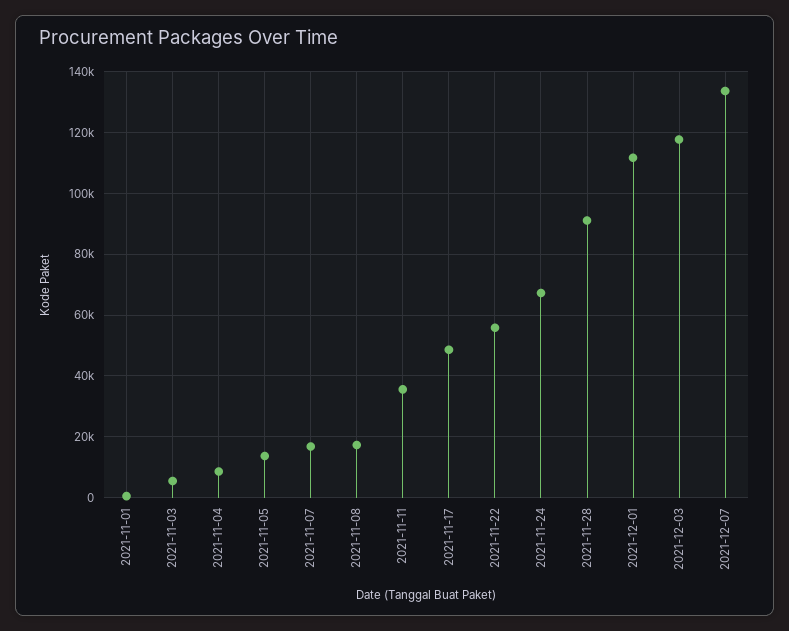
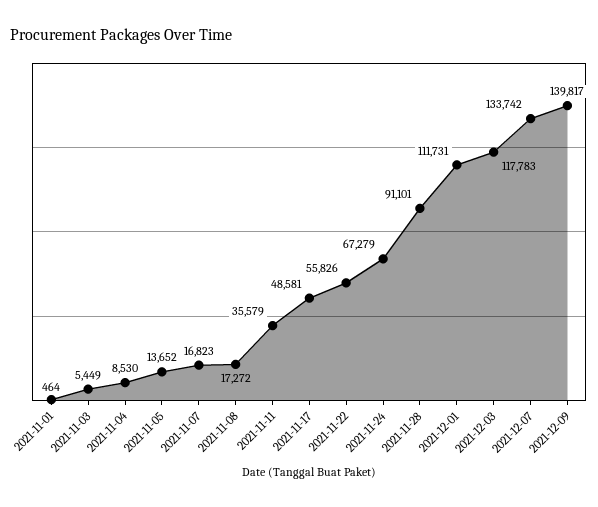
2021-12-09: none -> 139817

